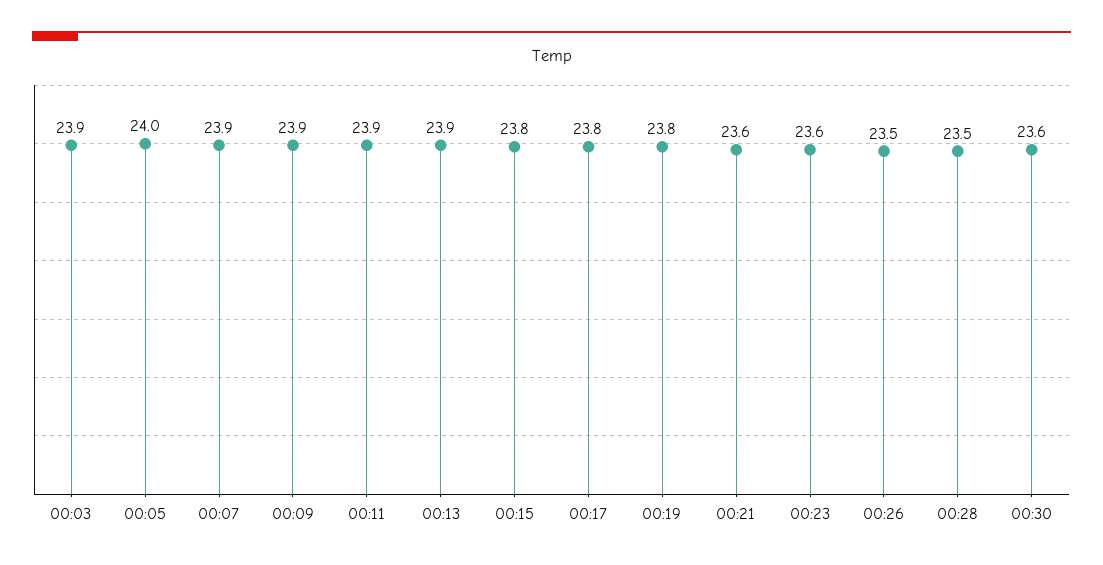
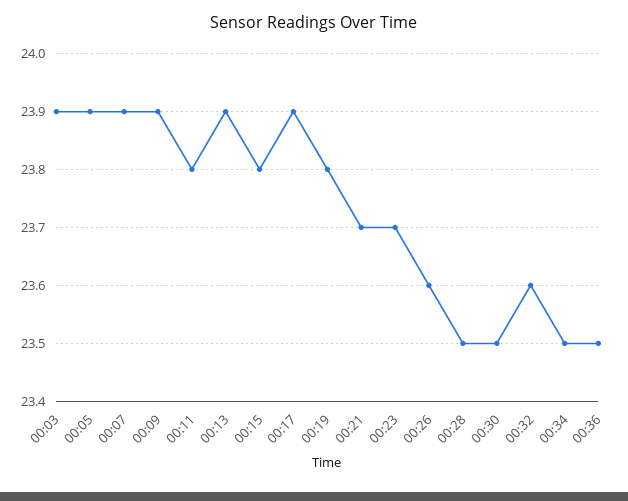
00:05: 24 -> 23.9
00:11: 23.9 -> 23.8
00:17: 23.8 -> 23.9
00:21: 23.6 -> 23.7
00:23: 23.6 -> 23.7
00:26: 23.5 -> 23.6
00:30: 23.6 -> 23.5
00:32: none -> 23.6
00:34: none -> 23.5
00:36: none -> 23.5

